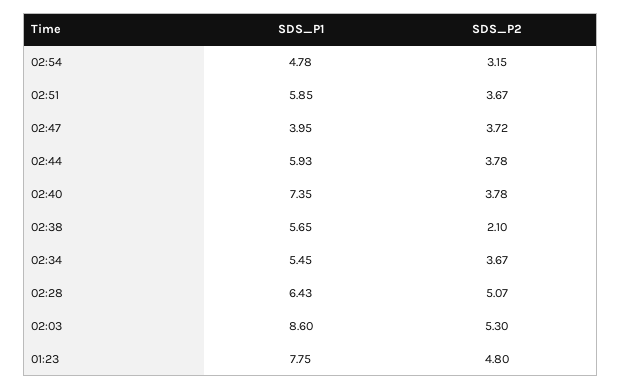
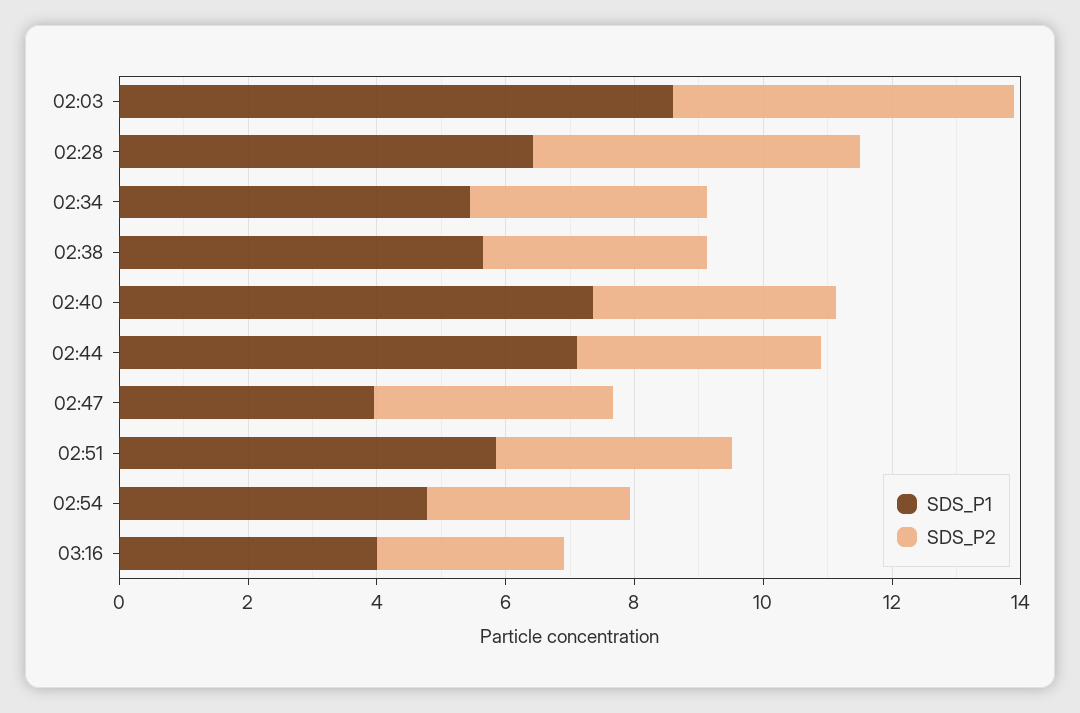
SDS_P1, 02:44: 5.93 -> 7
SDS_P2, 02:38: 2.1 -> 3.5
SDS_P1, 01:23: 7.75 -> none
SDS_P2, 01:23: 4.8 -> none
SDS_P1, 03:16: none -> 4
SDS_P2, 03:16: none -> 3

